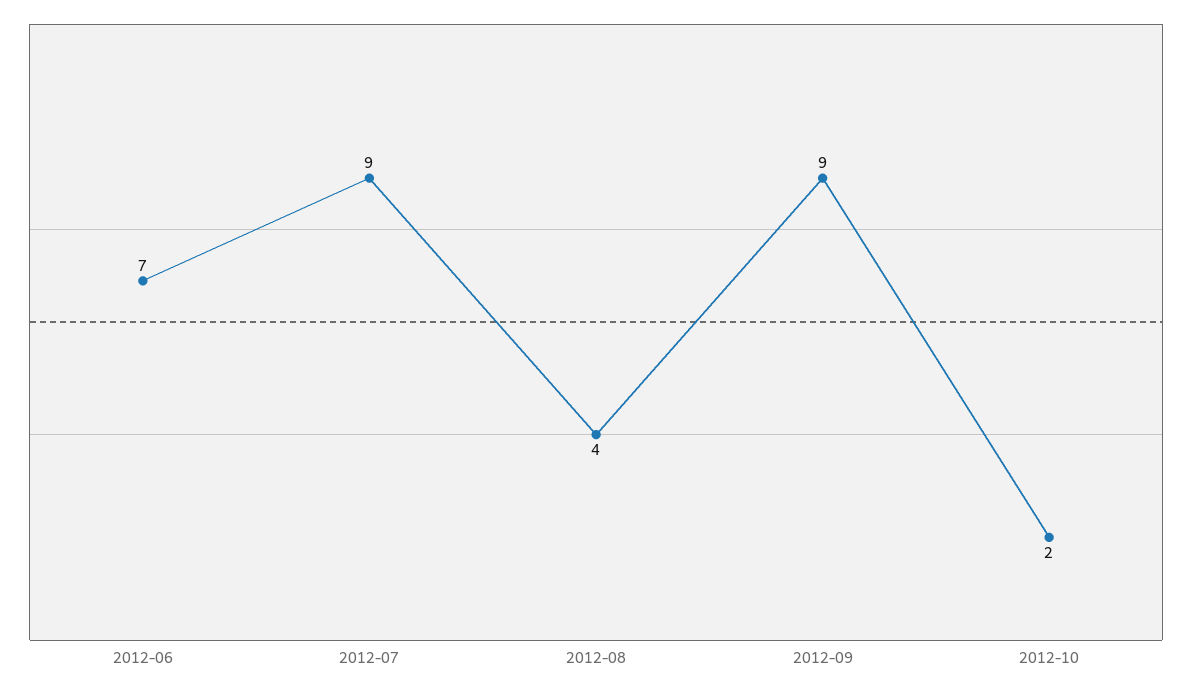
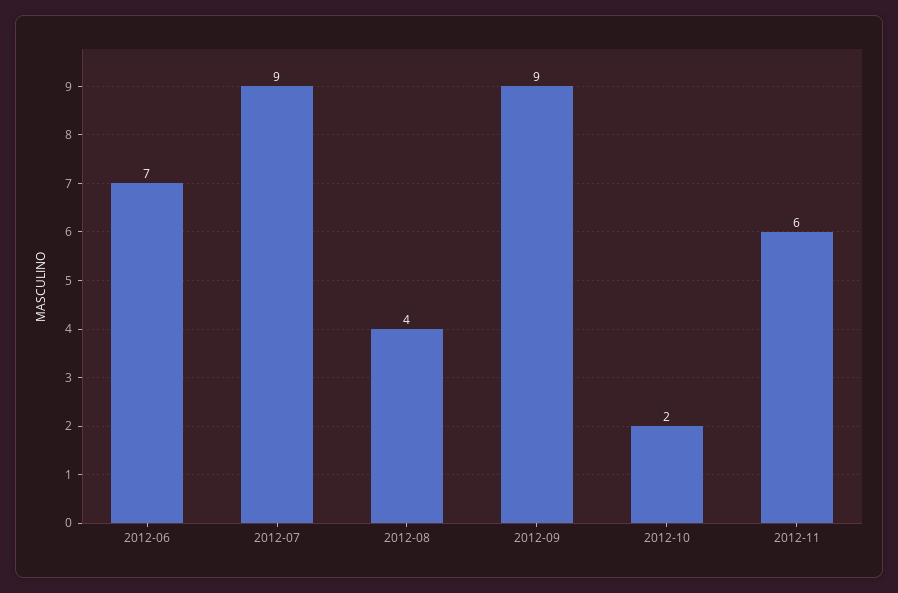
2012-11: none -> 6

